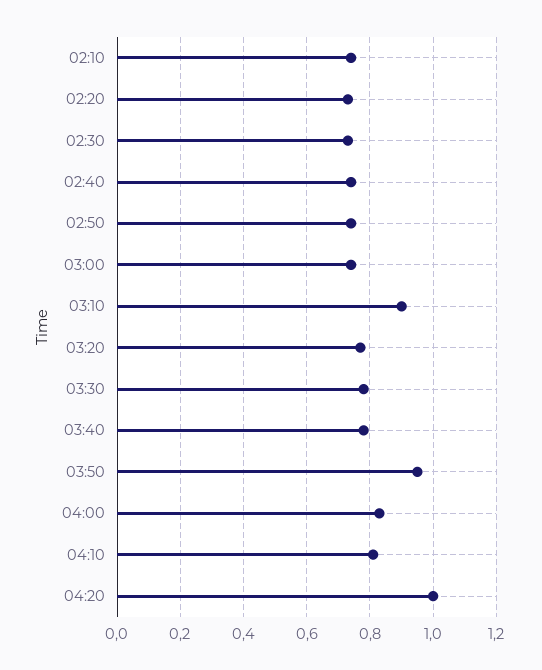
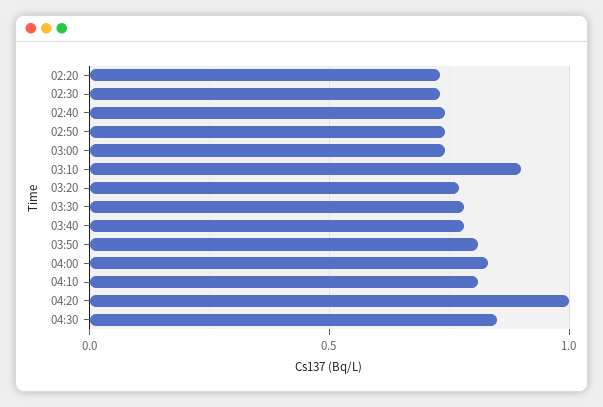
02:10: 0.75 -> none
03:50: 0.95 -> 0.8
04:30: none -> 0.85

